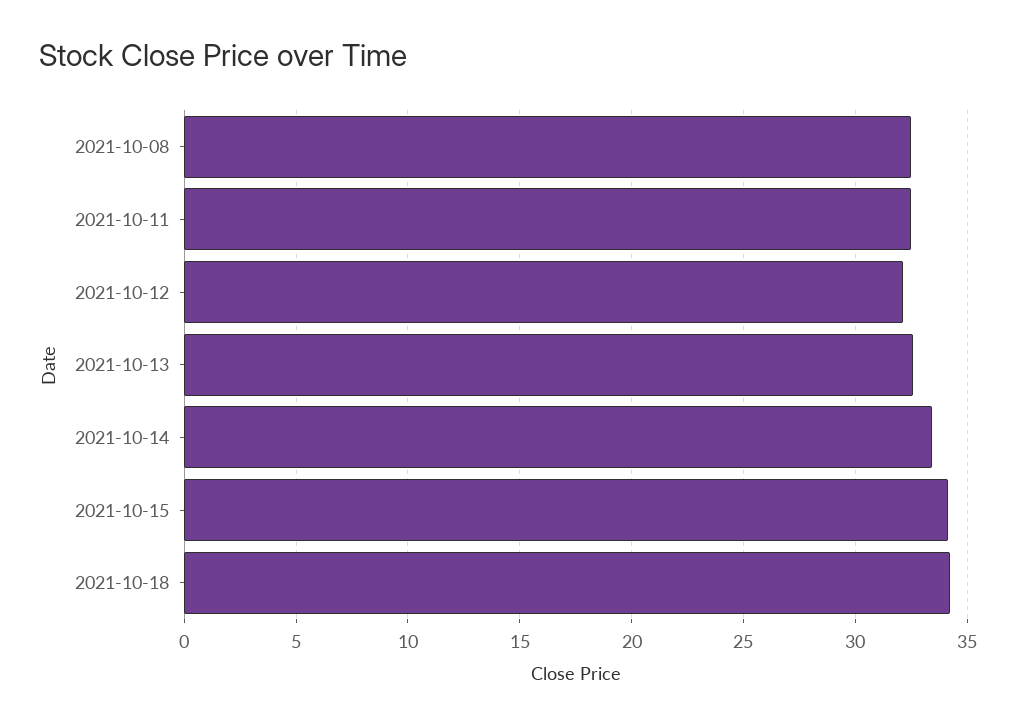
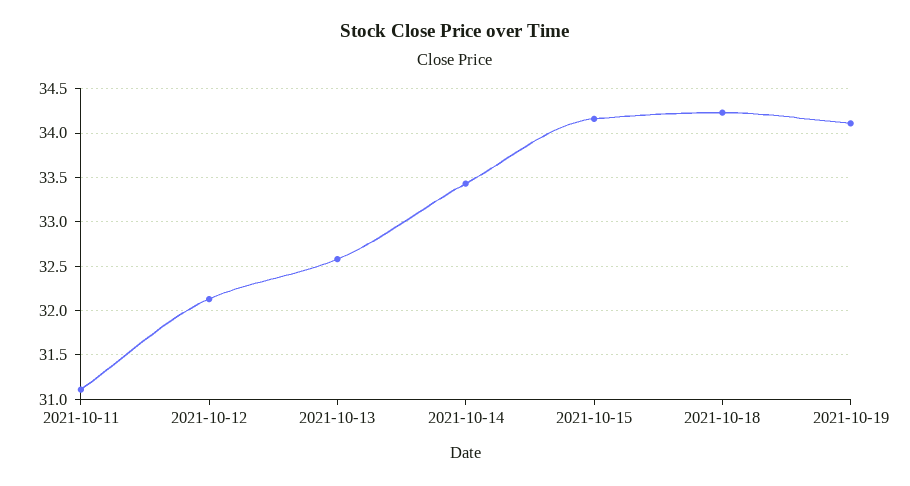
2021-10-08: 32.5 -> none
2021-10-11: 32.5 -> 31.1
2021-10-19: none -> 34.1

